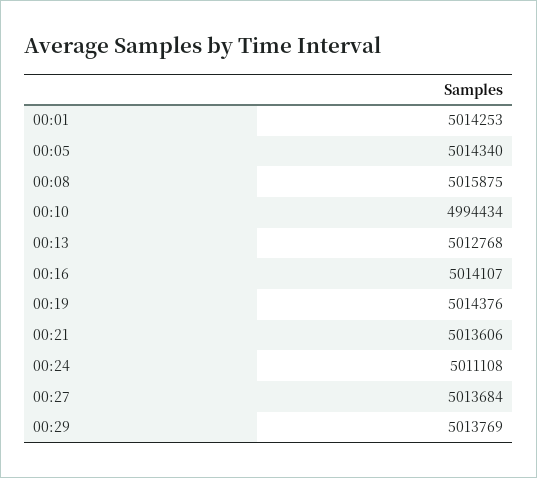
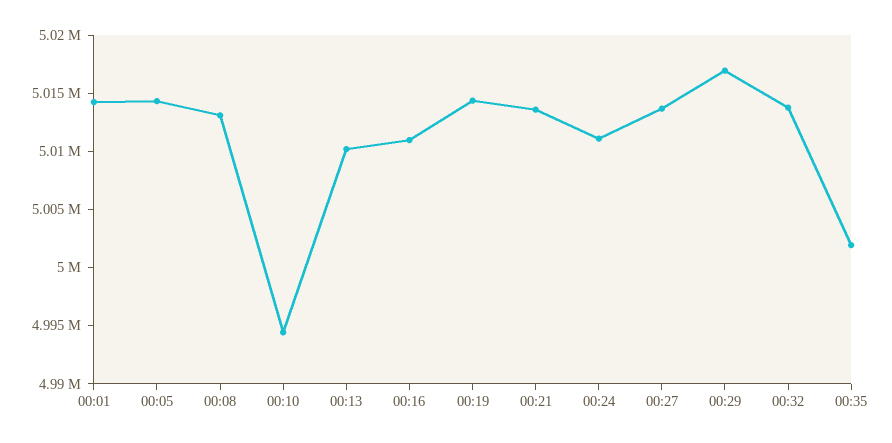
00:08: 5015875 -> 5013000
00:13: 5012768 -> 5010000
00:16: 5014107 -> 5011000
00:29: 5013769 -> 5017000
00:32: none -> 5014000
00:35: none -> 5002000

